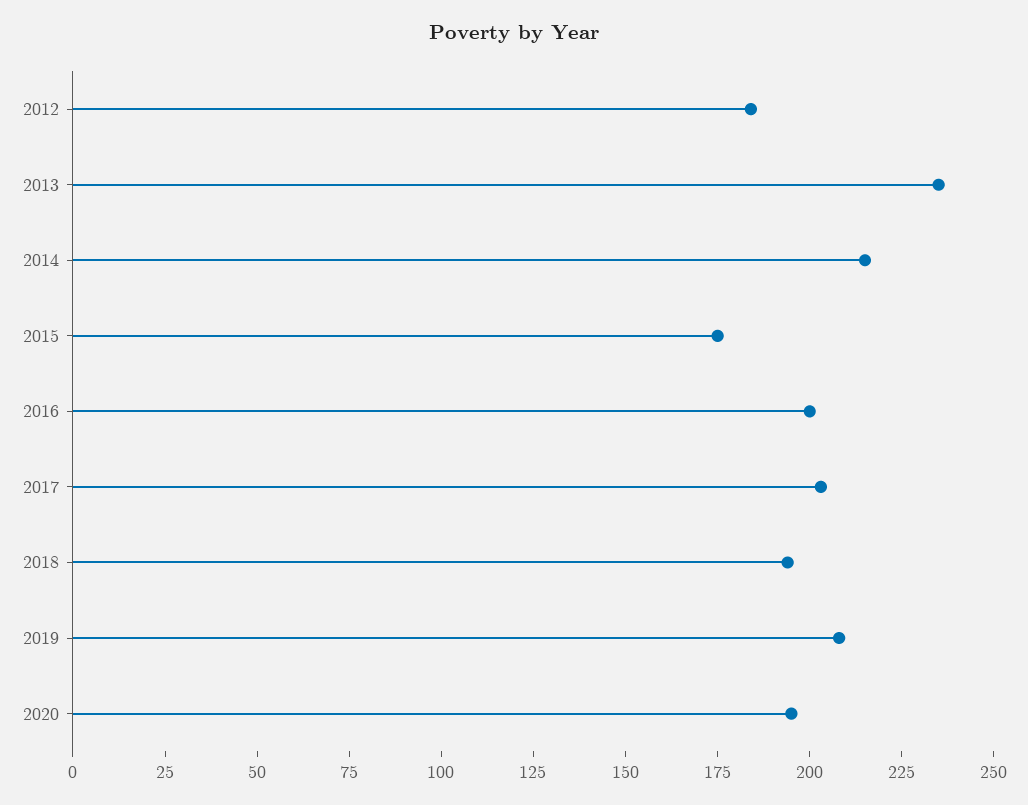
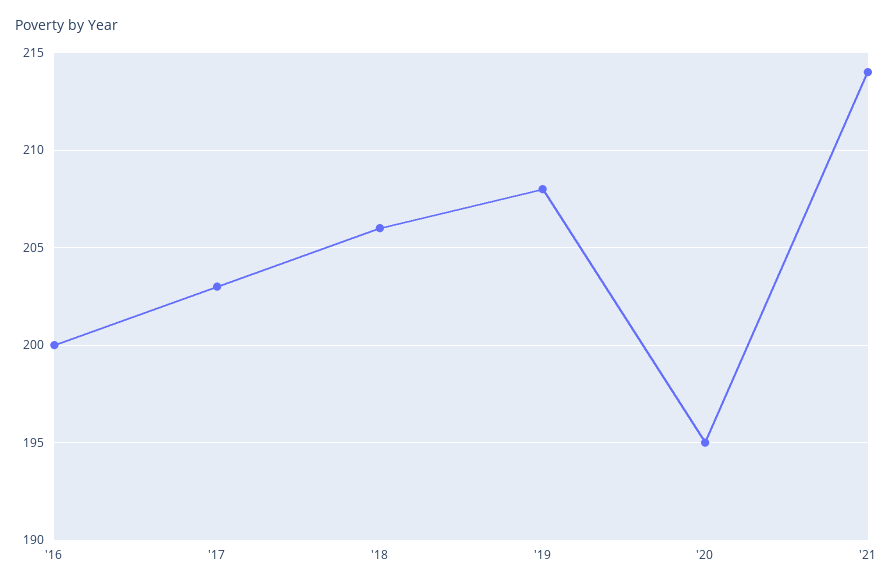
2012: 185 -> none
2013: 235 -> none
2014: 215 -> none
2015: 175 -> none
2018: 195 -> 206
'21: none -> 214

